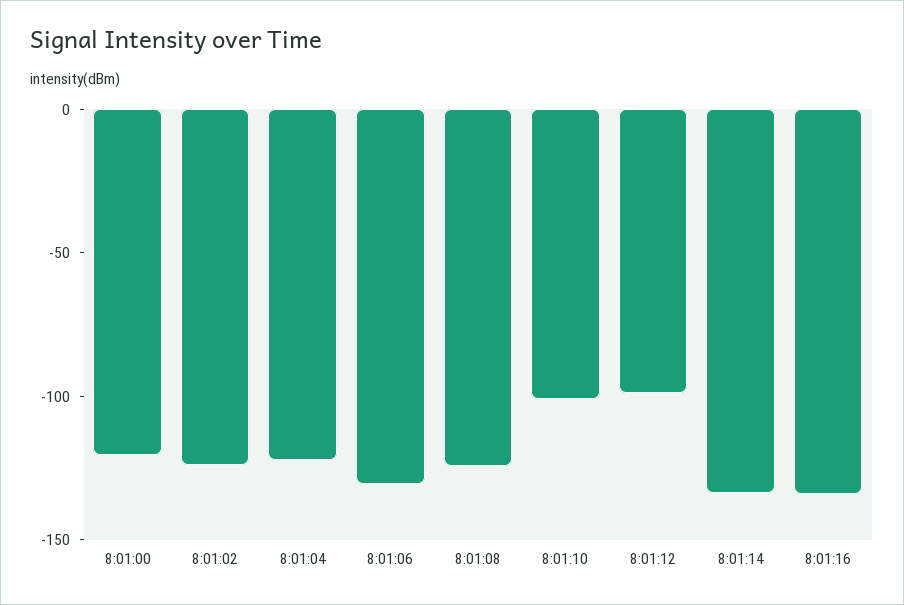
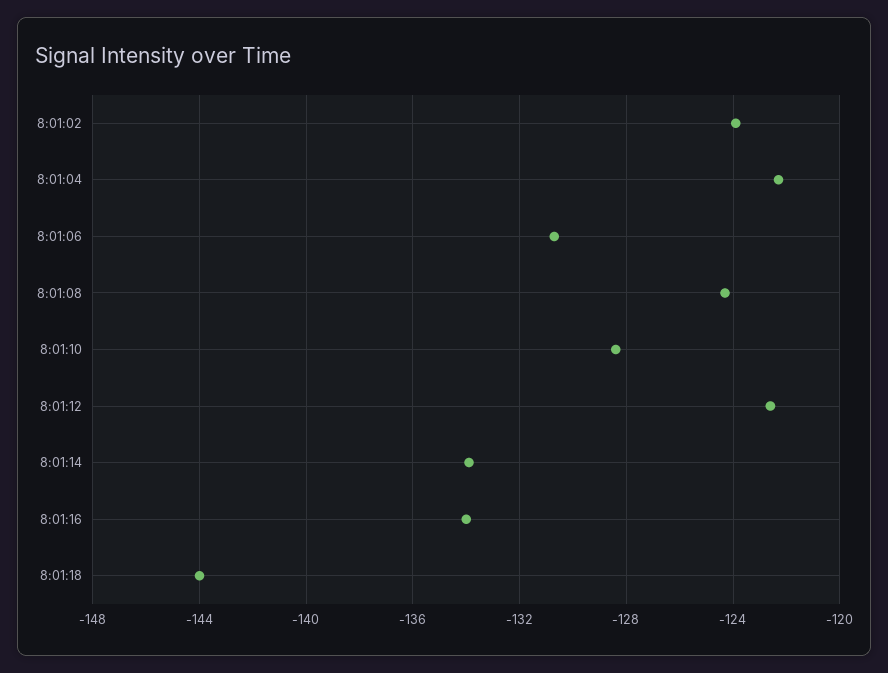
8:01:00: -120 -> none
8:01:10: -100 -> -128.5
8:01:12: -100 -> -122.5
8:01:18: none -> -144

